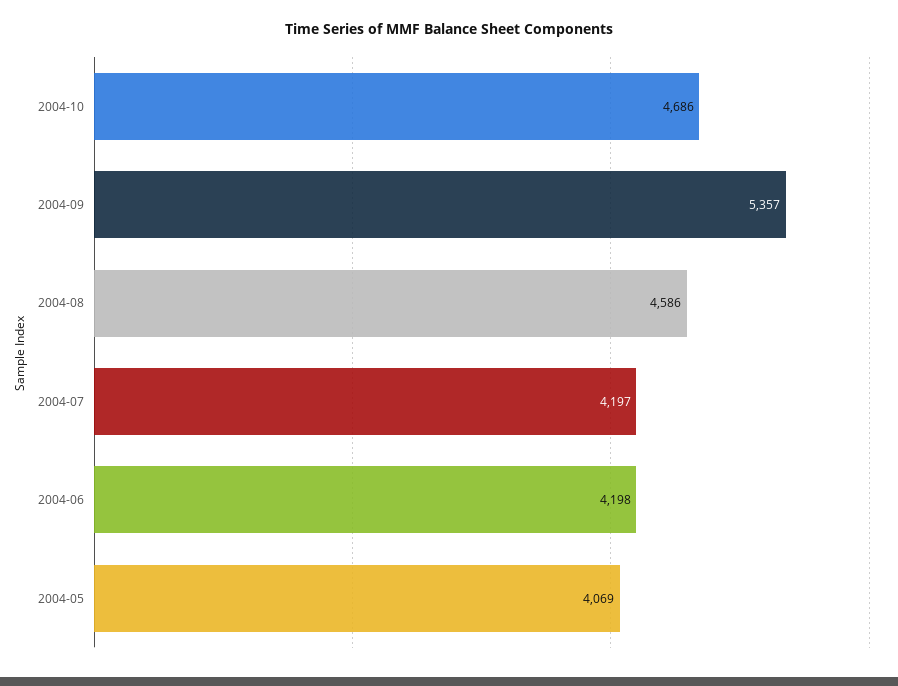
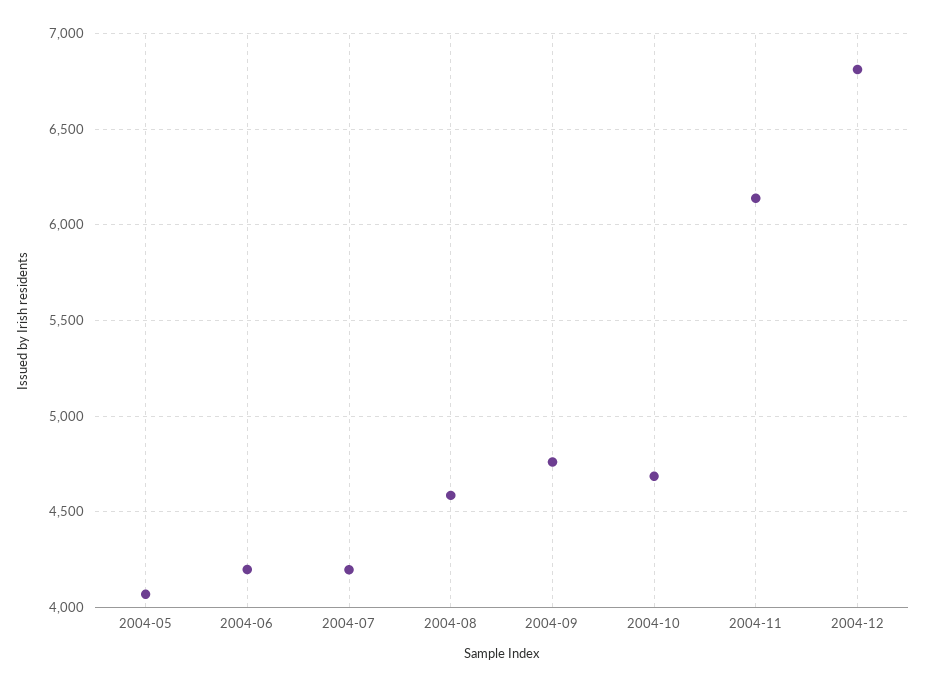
2004-09: 5357 -> 4750
2004-11: none -> 6150
2004-12: none -> 6800

